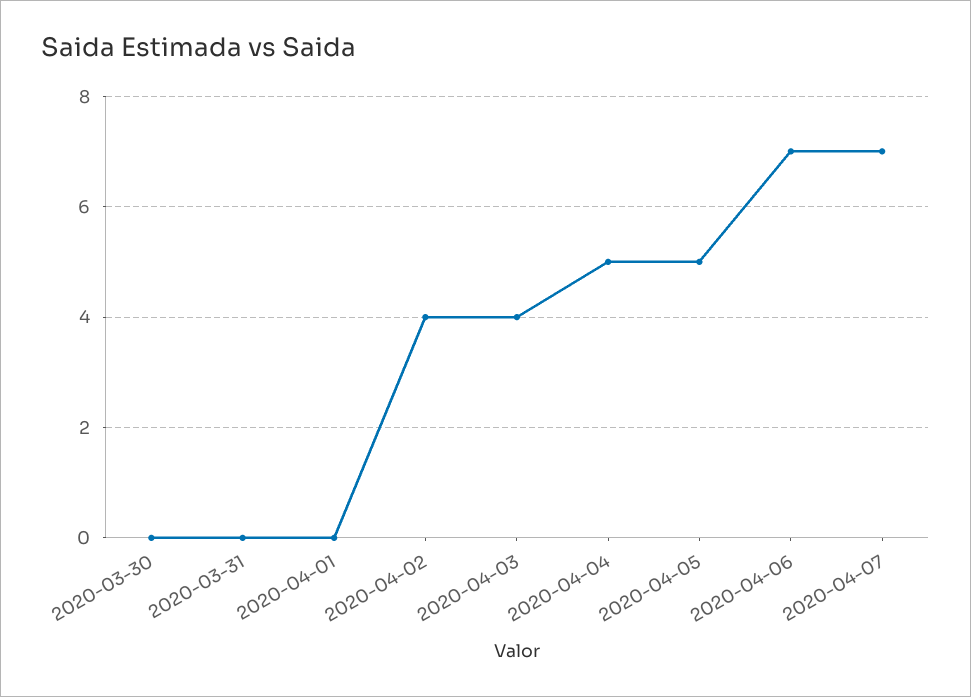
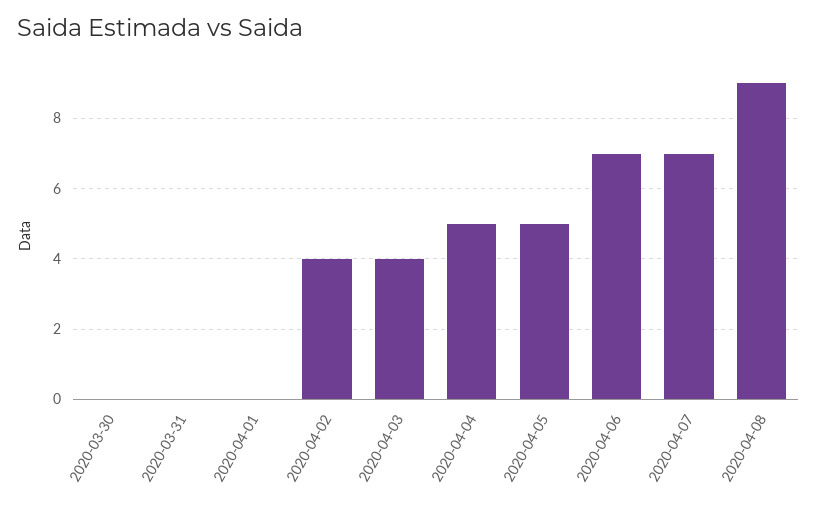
2020-04-08: none -> 9

